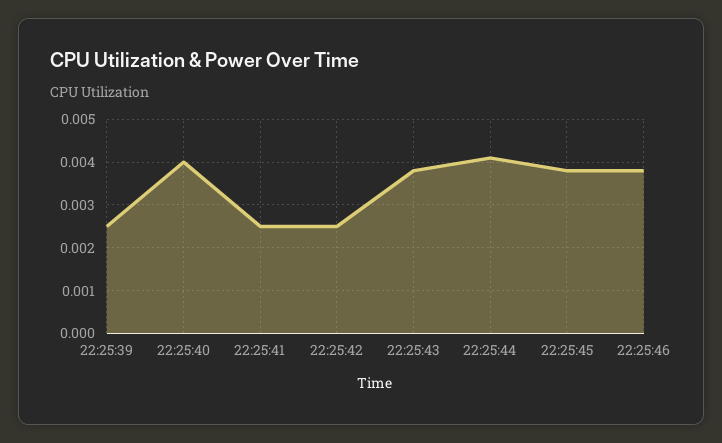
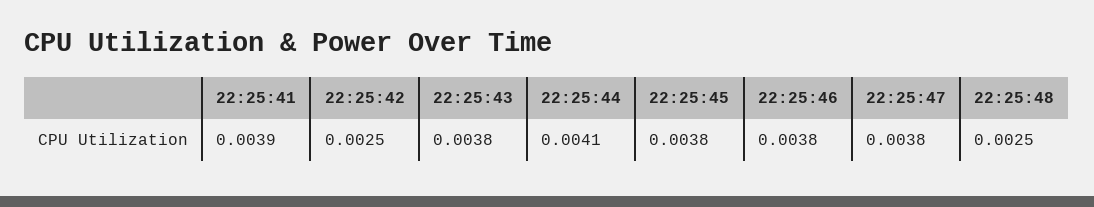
22:25:39: 0.0025 -> none
22:25:40: 0.004 -> none
22:25:41: 0.0025 -> 0.0039
22:25:47: none -> 0.0038
22:25:48: none -> 0.0025

